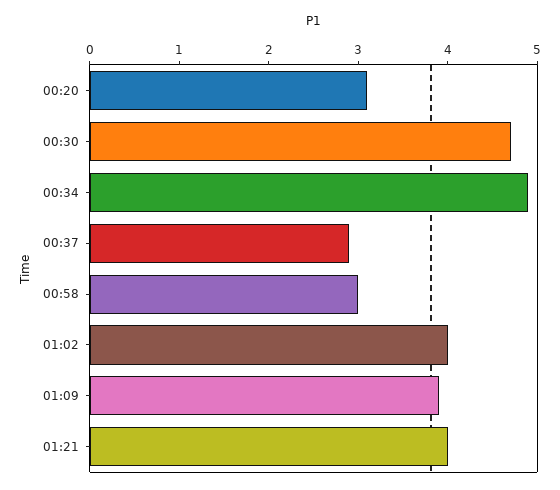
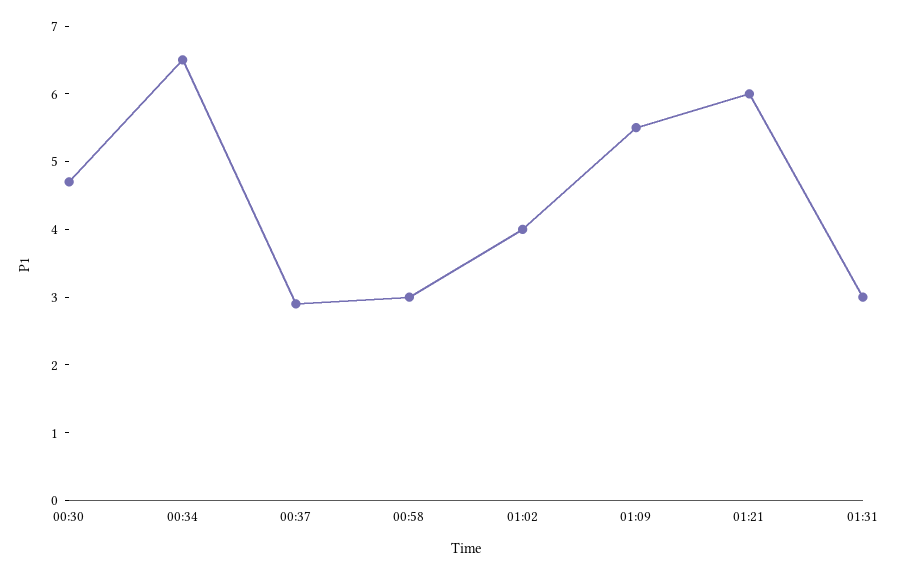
00:20: 3.1 -> none
00:34: 4.9 -> 6.5
01:09: 3.9 -> 5.5
01:21: 4 -> 6
01:31: none -> 3

